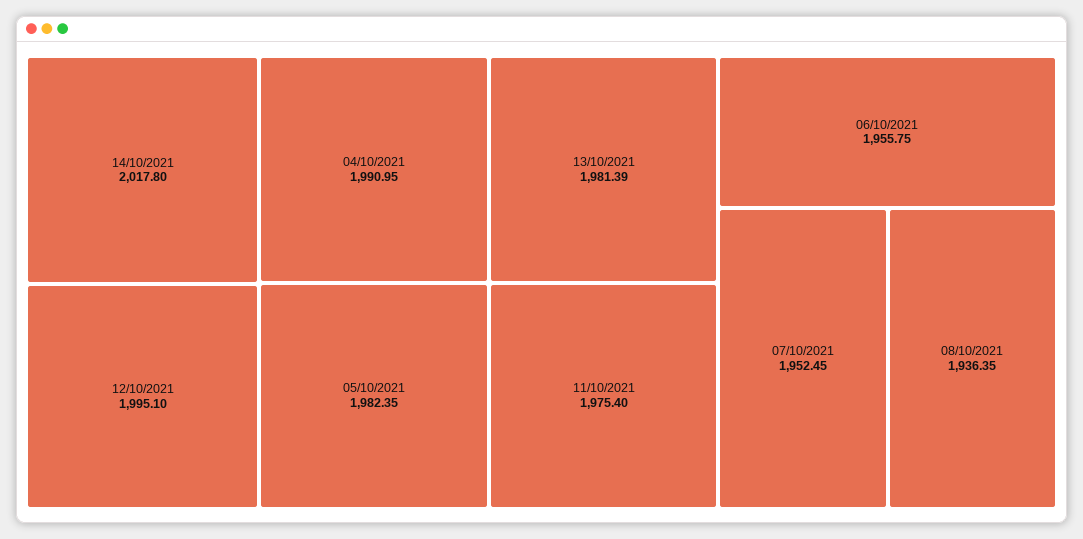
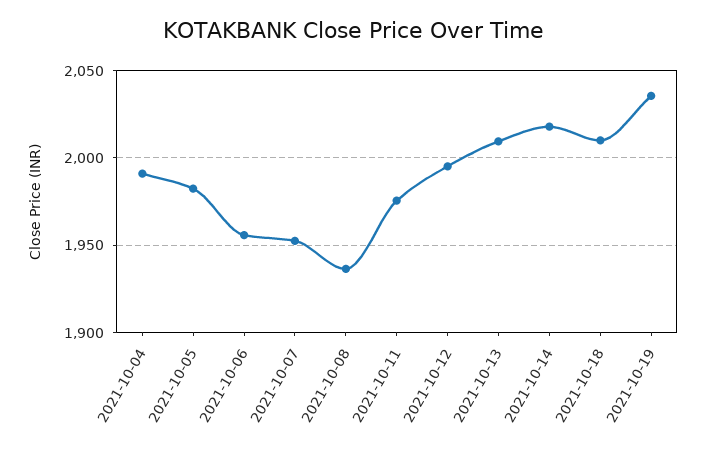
13/10/2021: 1981.39 -> 2010
2021-10-18: none -> 2010
2021-10-19: none -> 2035

